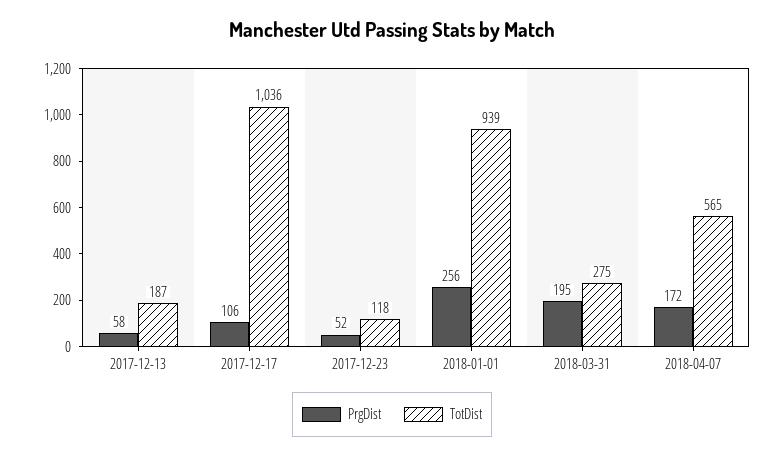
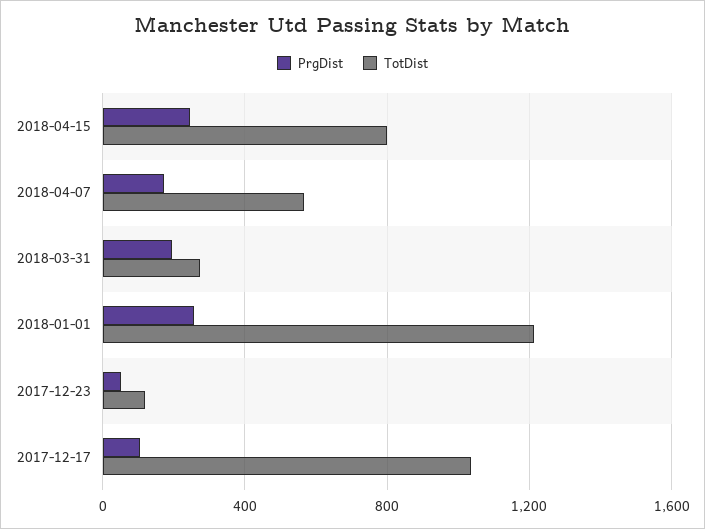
PrgDist, 2017-12-13: 58 -> none
TotDist, 2017-12-13: 187 -> none
TotDist, 2018-01-01: 939 -> 1200
PrgDist, 2018-04-15: none -> 250
TotDist, 2018-04-15: none -> 800

